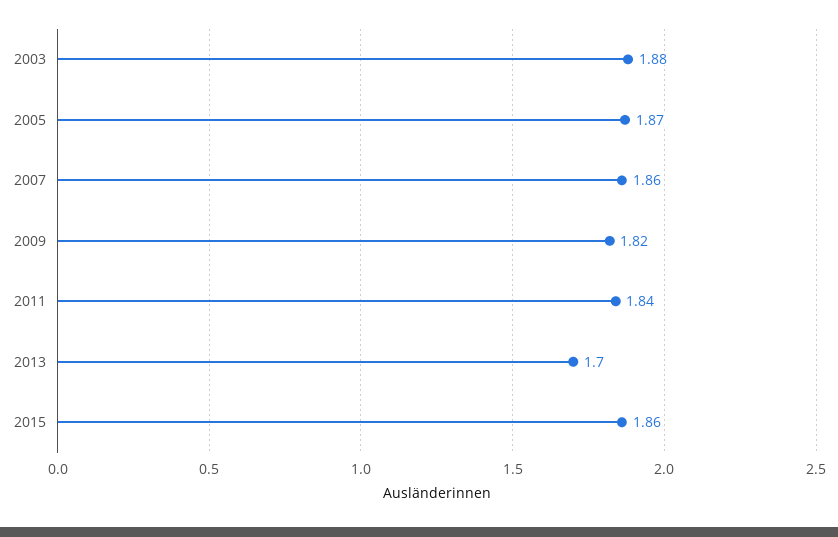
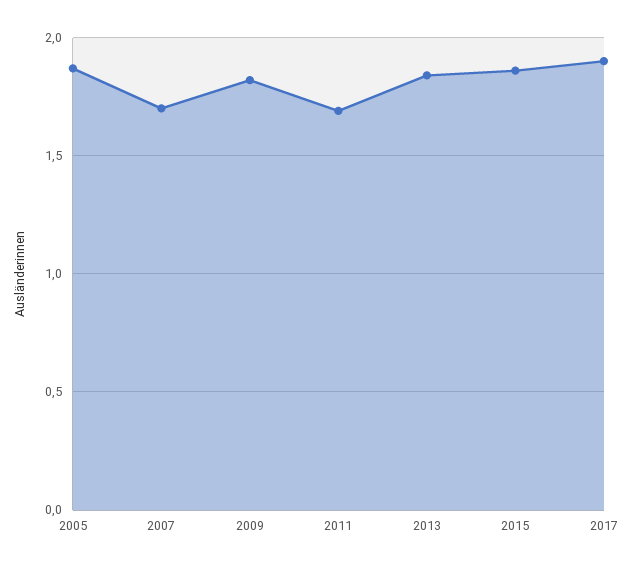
2003: 1.88 -> none
2007: 1.86 -> 1.7
2011: 1.84 -> 1.7
2013: 1.7 -> 1.85
2017: none -> 1.9

